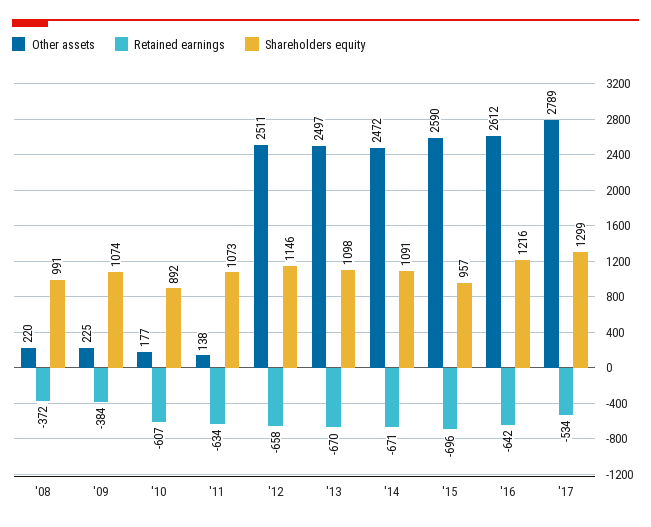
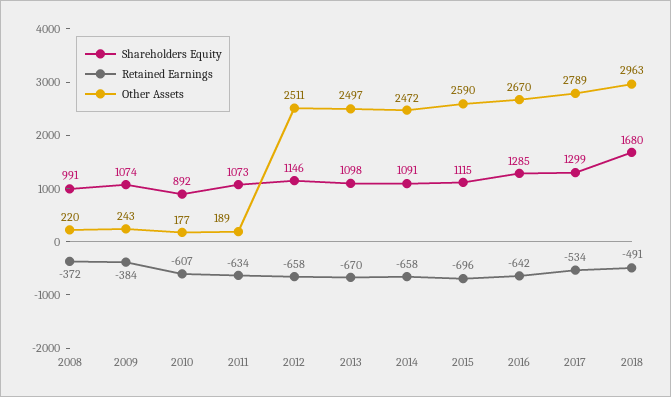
Other assets, '09: 225 -> 243
Other assets, '11: 138 -> 189
Retained earnings, '14: -671 -> -658
Shareholders equity, '15: 957 -> 1115
Other assets, '16: 2612 -> 2670
Shareholders equity, '16: 1216 -> 1285
Shareholders equity, 2018: none -> 1680
Retained earnings, 2018: none -> -491
Other assets, 2018: none -> 2963

